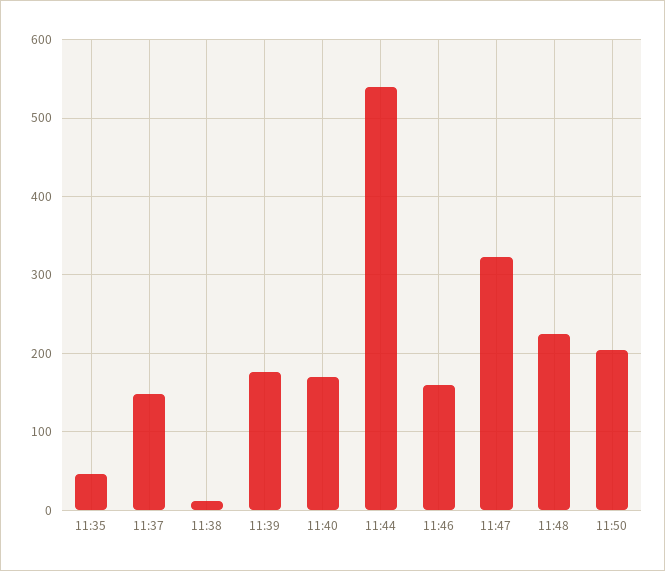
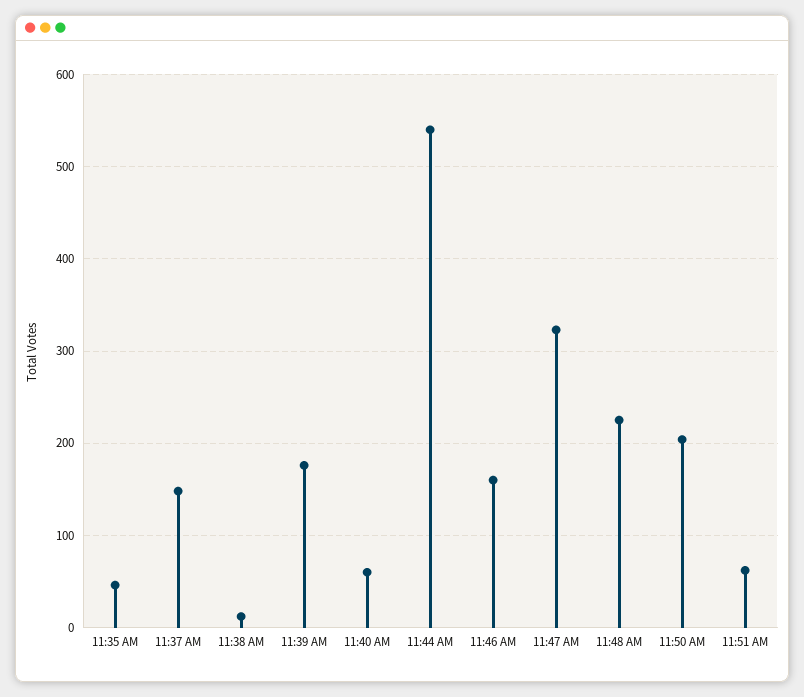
11:40: 170 -> 60
11:51 AM: none -> 60

